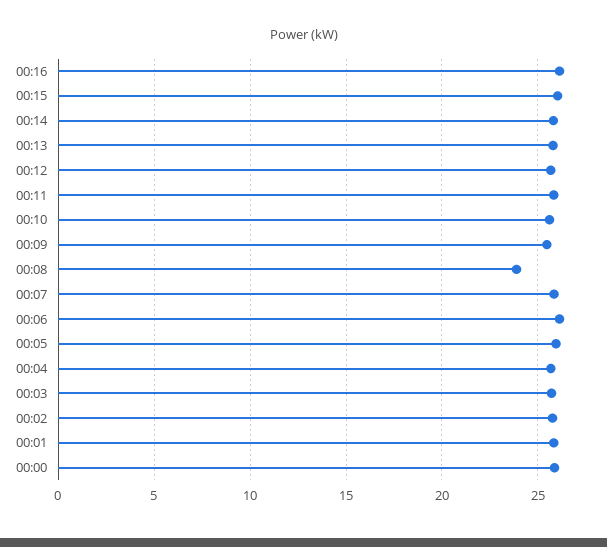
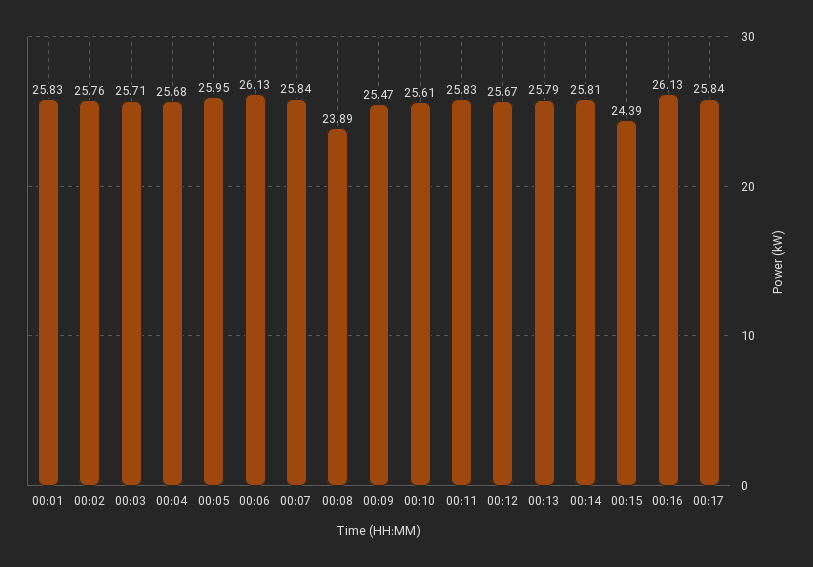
00:15: 26 -> 24.39
00:00: 26 -> none
00:17: none -> 25.84

